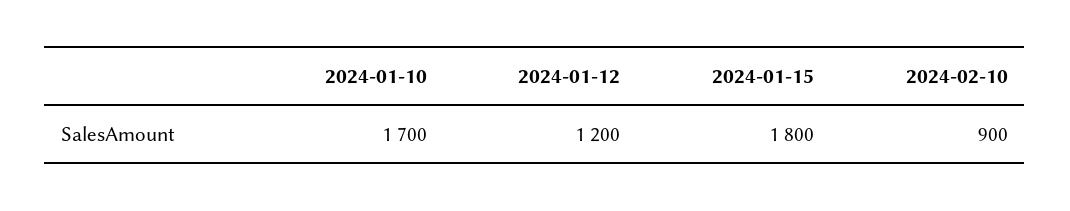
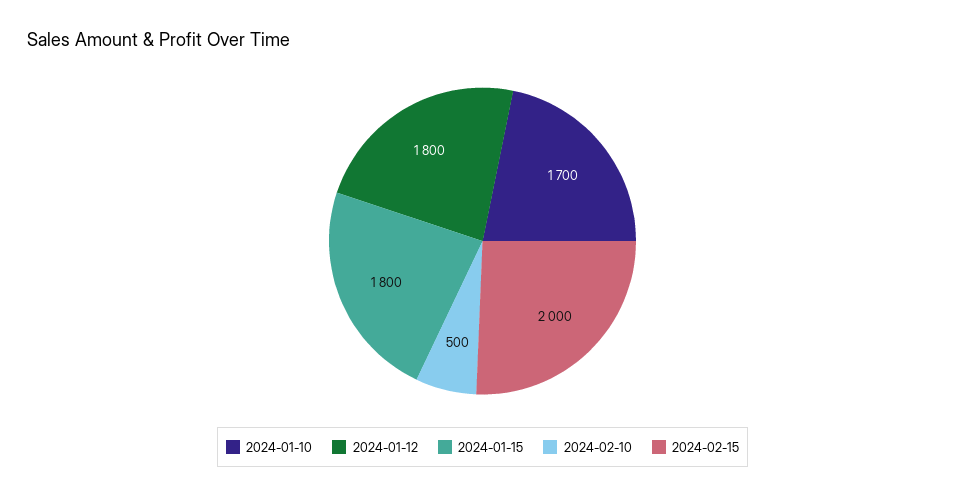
2024-01-12: 1200 -> 1800
2024-02-10: 900 -> 500
2024-02-15: none -> 2000

